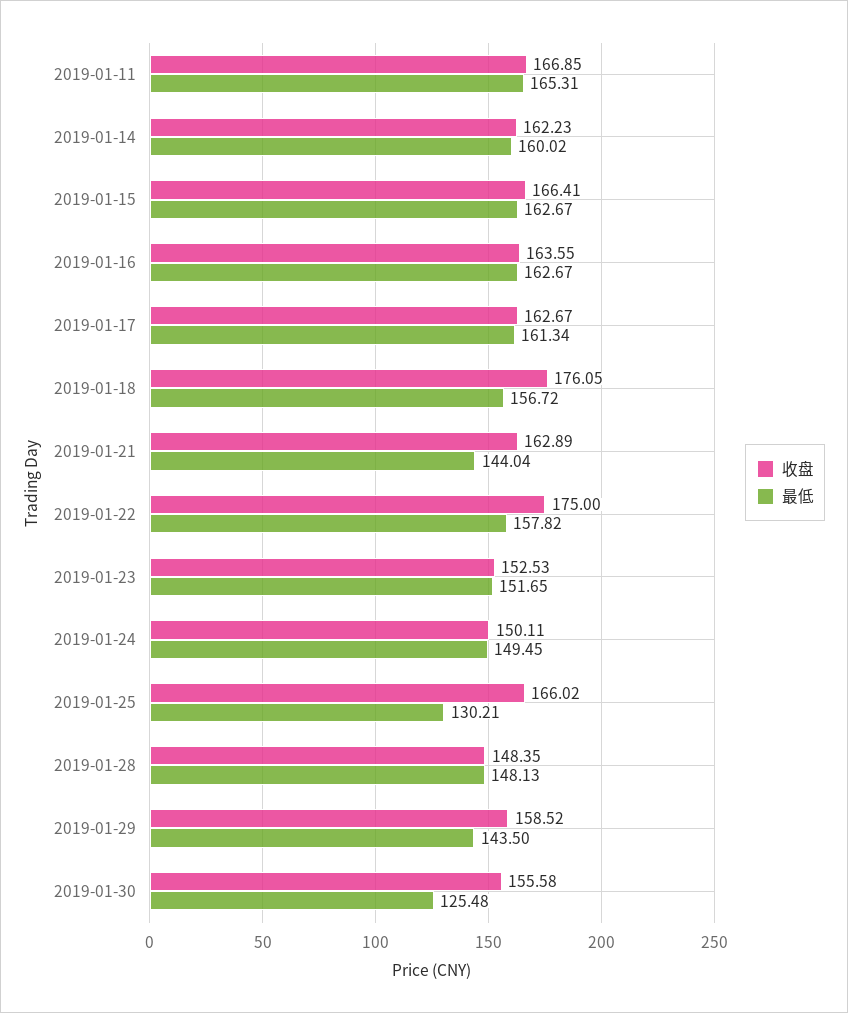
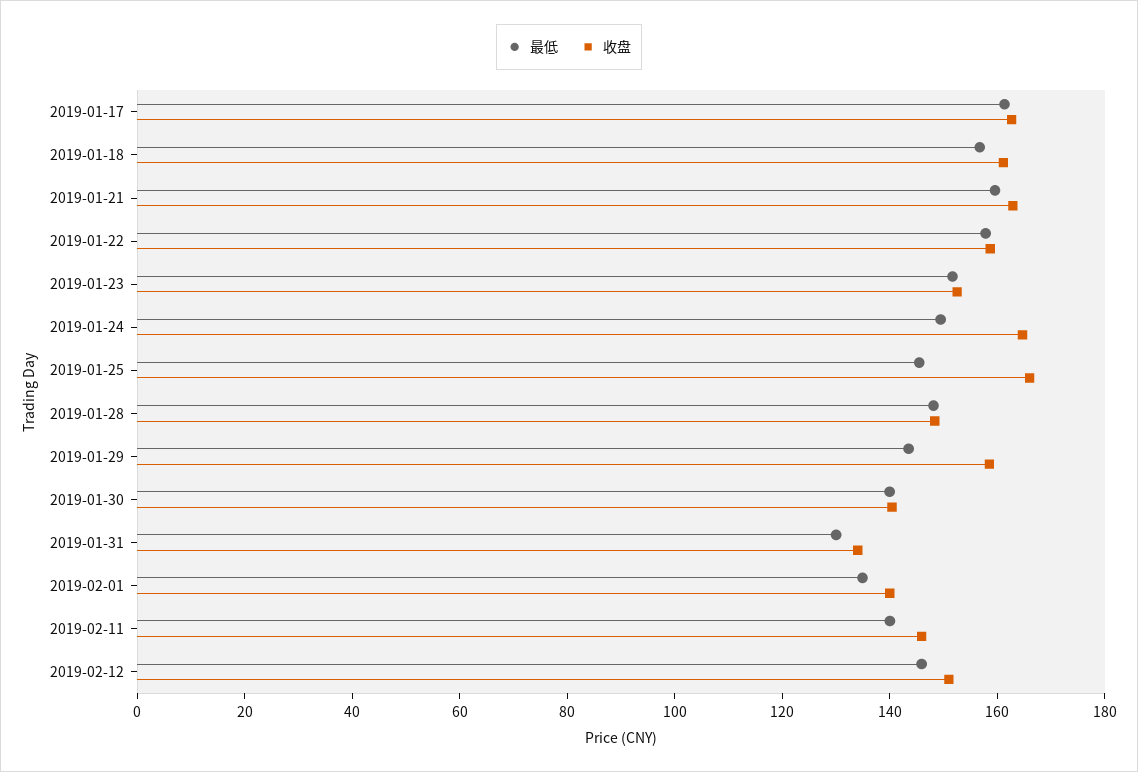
收盘, 2019-01-11: 166.85 -> none
最低, 2019-01-11: 165.31 -> none
收盘, 2019-01-14: 162.23 -> none
最低, 2019-01-14: 160.02 -> none
收盘, 2019-01-15: 166.41 -> none
最低, 2019-01-15: 162.67 -> none
收盘, 2019-01-16: 163.55 -> none
最低, 2019-01-16: 162.67 -> none
收盘, 2019-01-18: 176.05 -> 160
最低, 2019-01-21: 144.04 -> 160
收盘, 2019-01-22: 175 -> 160
收盘, 2019-01-24: 150.11 -> 165
最低, 2019-01-25: 130.21 -> 145
收盘, 2019-01-30: 155.58 -> 140
最低, 2019-01-30: 125.48 -> 140
最低, 2019-01-31: none -> 130
收盘, 2019-01-31: none -> 135
最低, 2019-02-01: none -> 135
收盘, 2019-02-01: none -> 140
最低, 2019-02-11: none -> 140
收盘, 2019-02-11: none -> 145
最低, 2019-02-12: none -> 145
收盘, 2019-02-12: none -> 150

